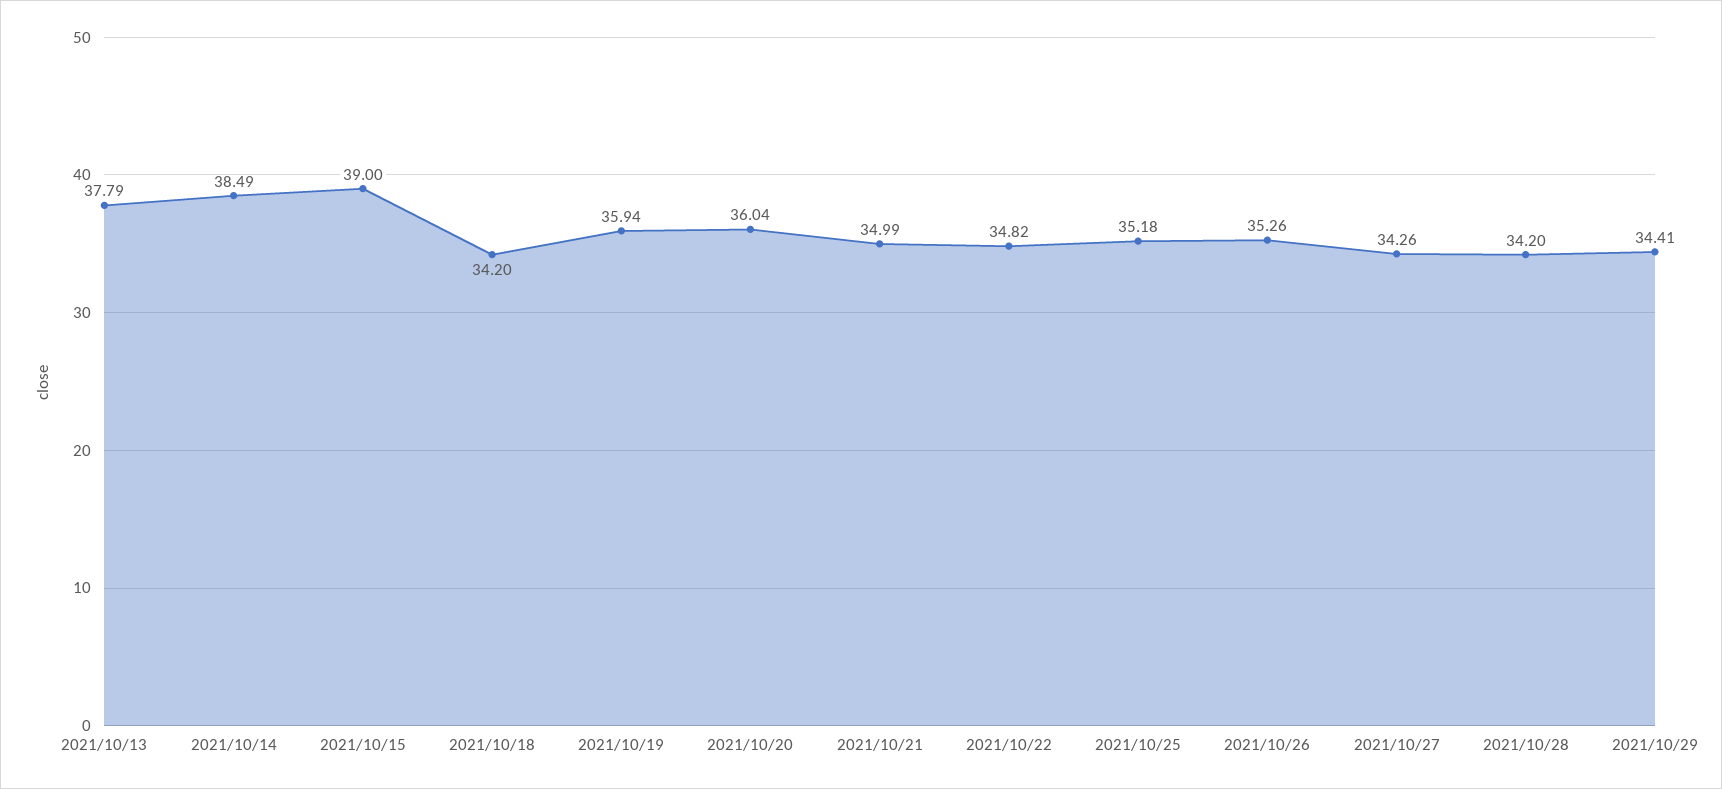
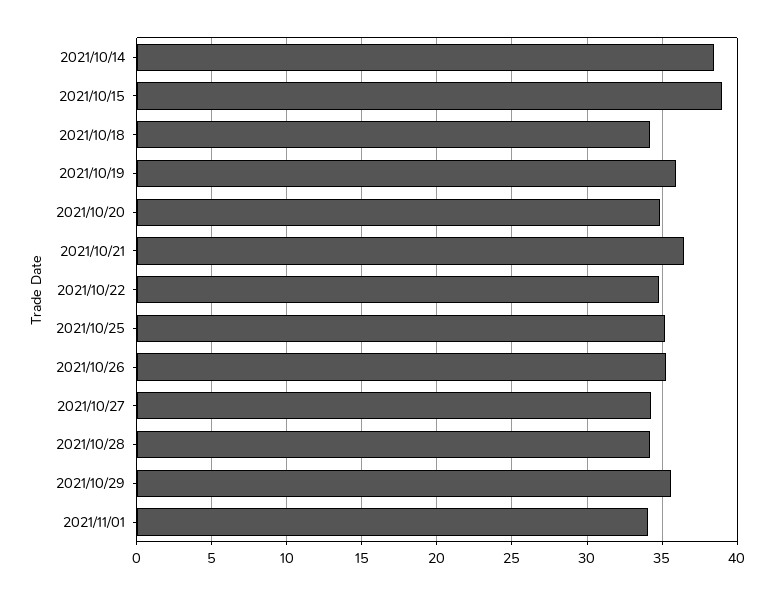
2021/10/13: 37.79 -> none
2021/10/20: 36.04 -> 35
2021/10/21: 34.99 -> 36.5
2021/10/29: 34.41 -> 35.5
2021/11/01: none -> 34

